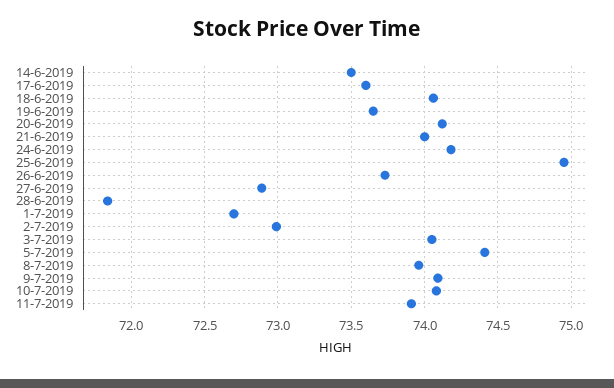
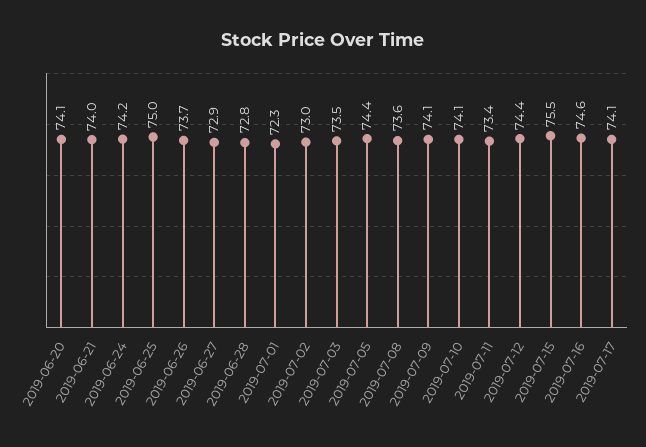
14-6-2019: 73.5 -> none
17-6-2019: 73.6 -> none
18-6-2019: 74.05 -> none
19-6-2019: 73.65 -> none
28-6-2019: 71.85 -> 72.8
1-7-2019: 72.7 -> 72.3
3-7-2019: 74.05 -> 73.5
8-7-2019: 73.95 -> 73.6
11-7-2019: 73.9 -> 73.4
2019-07-12: none -> 74.4
2019-07-15: none -> 75.5
2019-07-16: none -> 74.6
2019-07-17: none -> 74.1

